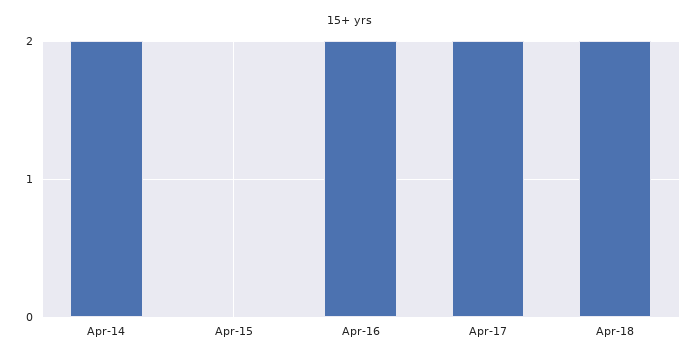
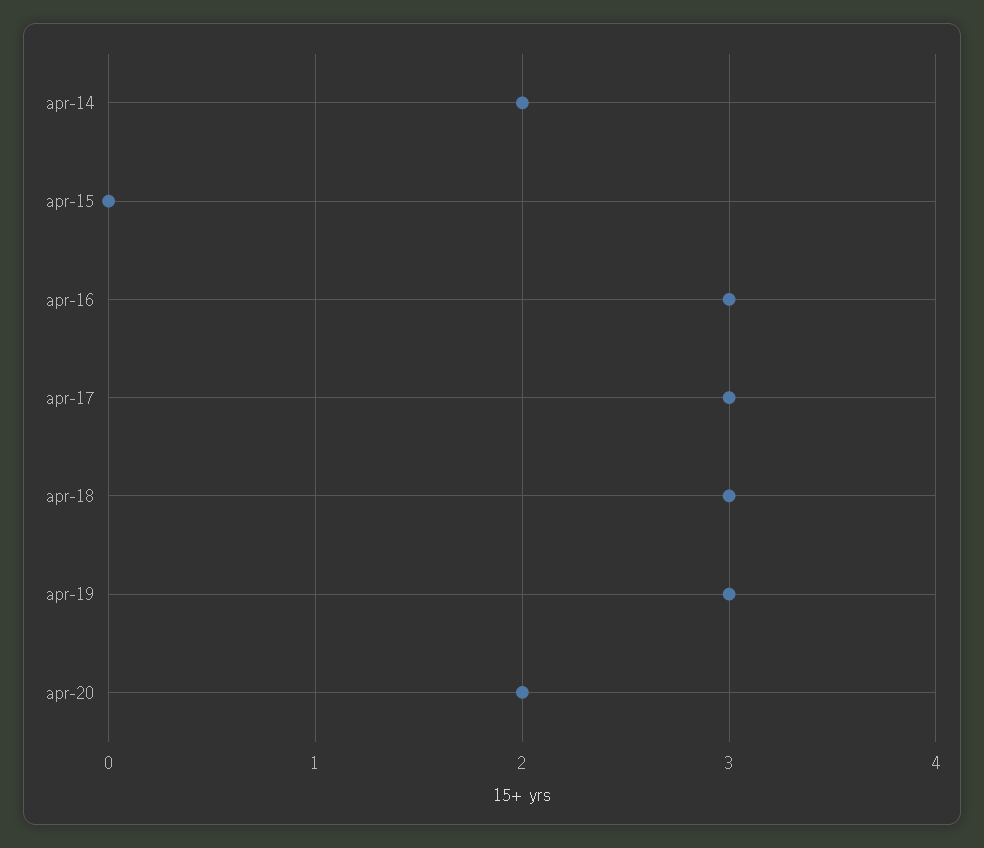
Apr-16: 2 -> 3
Apr-17: 2 -> 3
Apr-18: 2 -> 3
apr-19: none -> 3
apr-20: none -> 2

